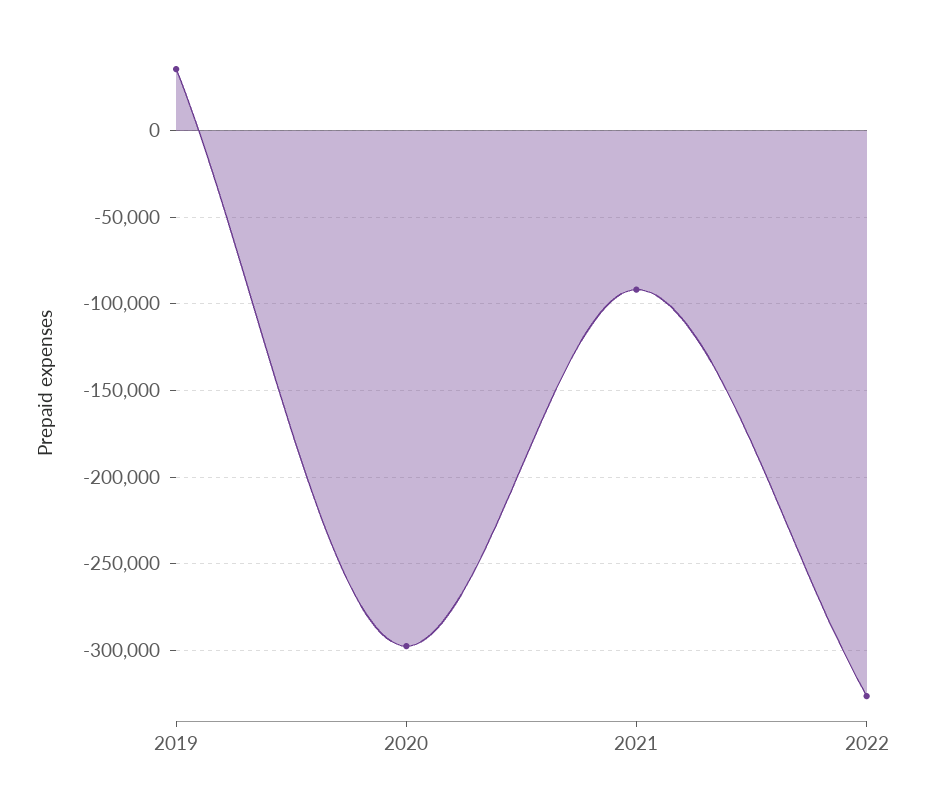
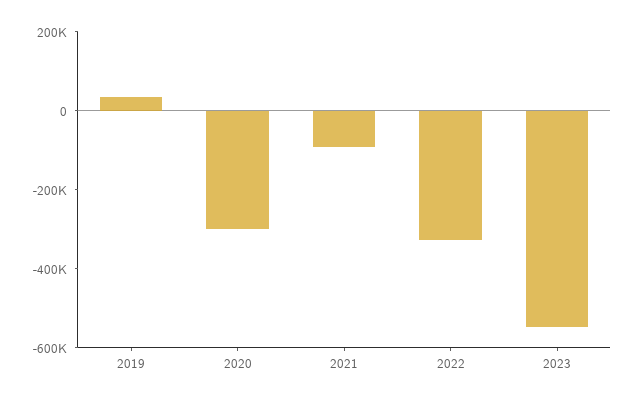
2023: none -> -550000

